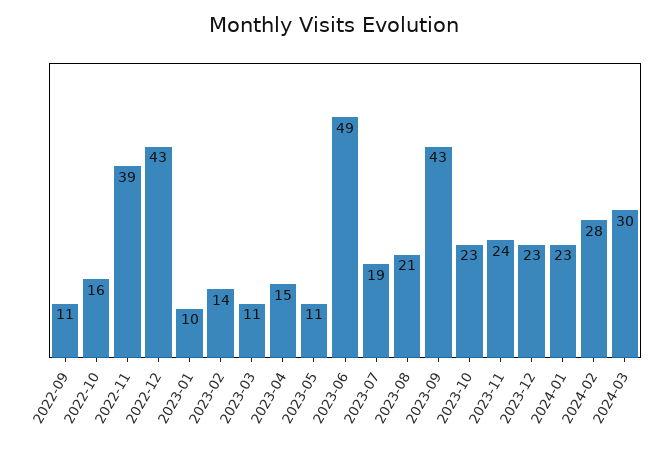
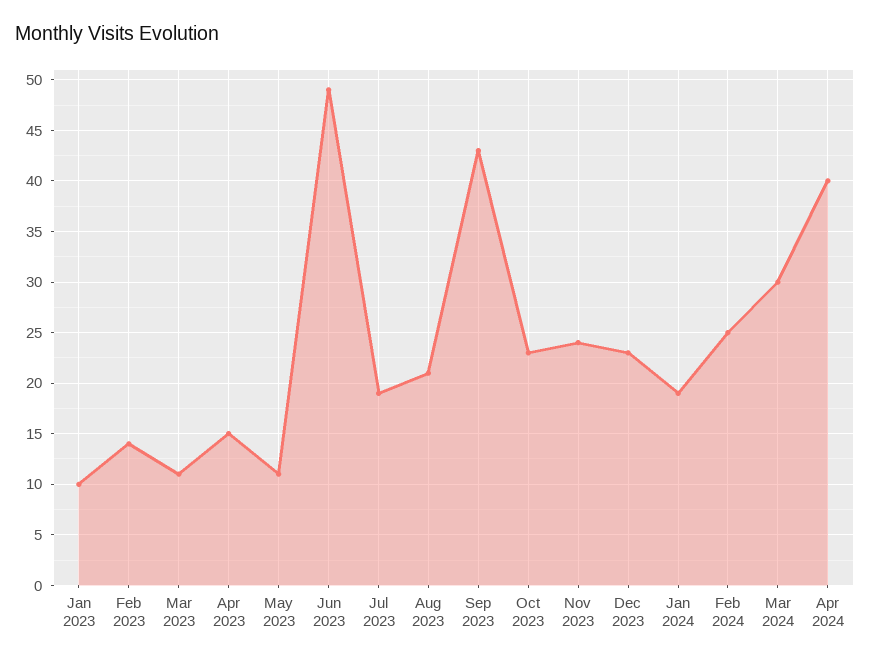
2022-09: 11 -> none
2022-10: 16 -> none
2022-11: 39 -> none
2022-12: 43 -> none
2024-01: 23 -> 19
2024-02: 28 -> 25
Apr 2024: none -> 40

